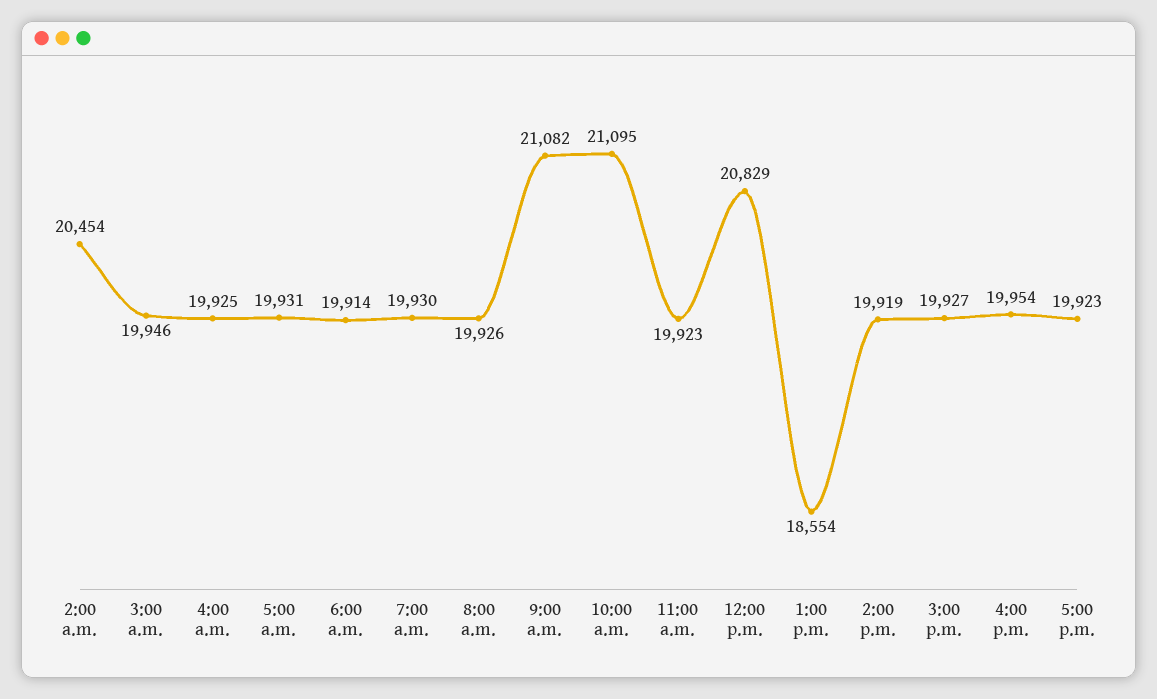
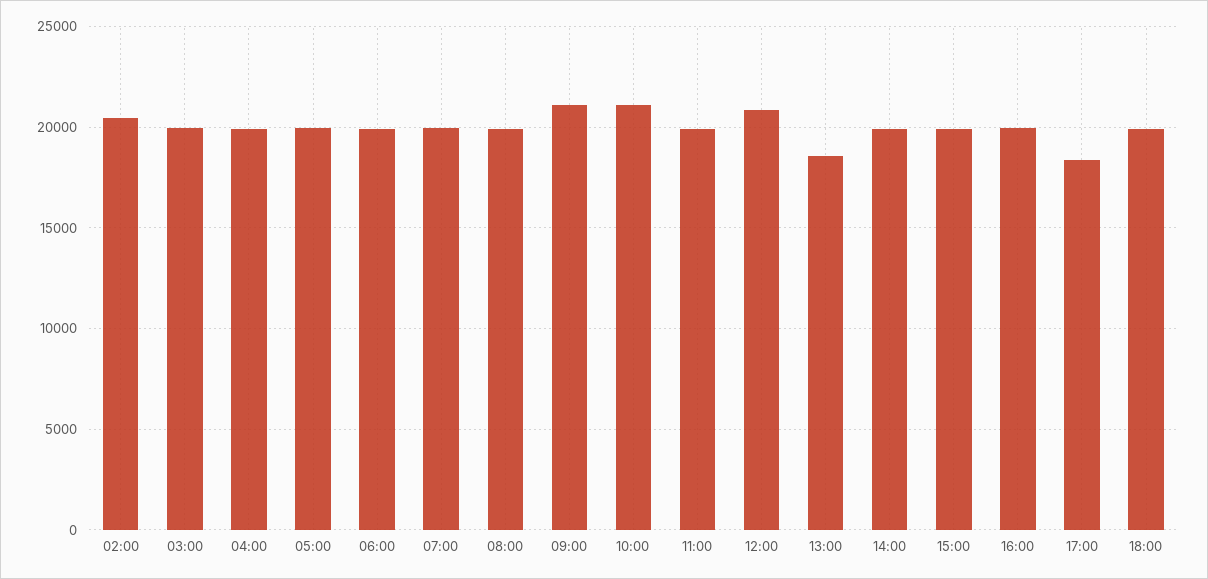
5:00 p.m.: 19923 -> 18500
18:00: none -> 20000

